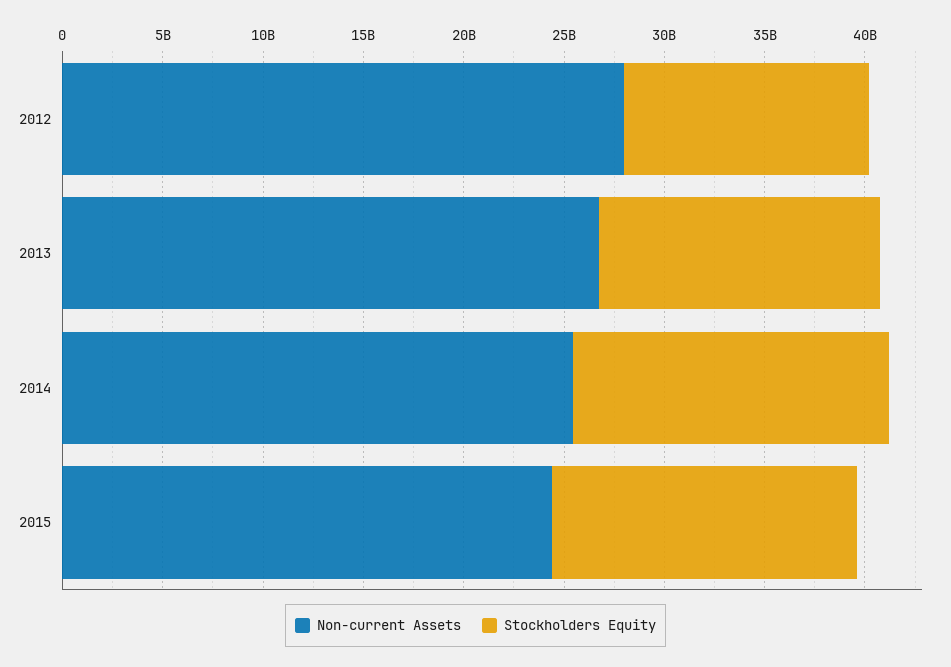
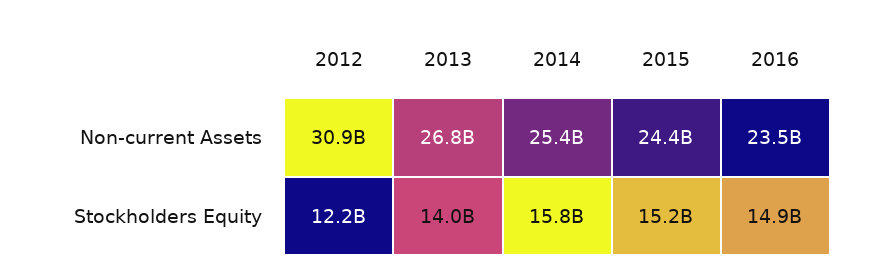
Non-current Assets, 2012: 28000000000 -> 30900000000
Non-current Assets, 2016: none -> 23500000000
Stockholders Equity, 2016: none -> 14900000000

